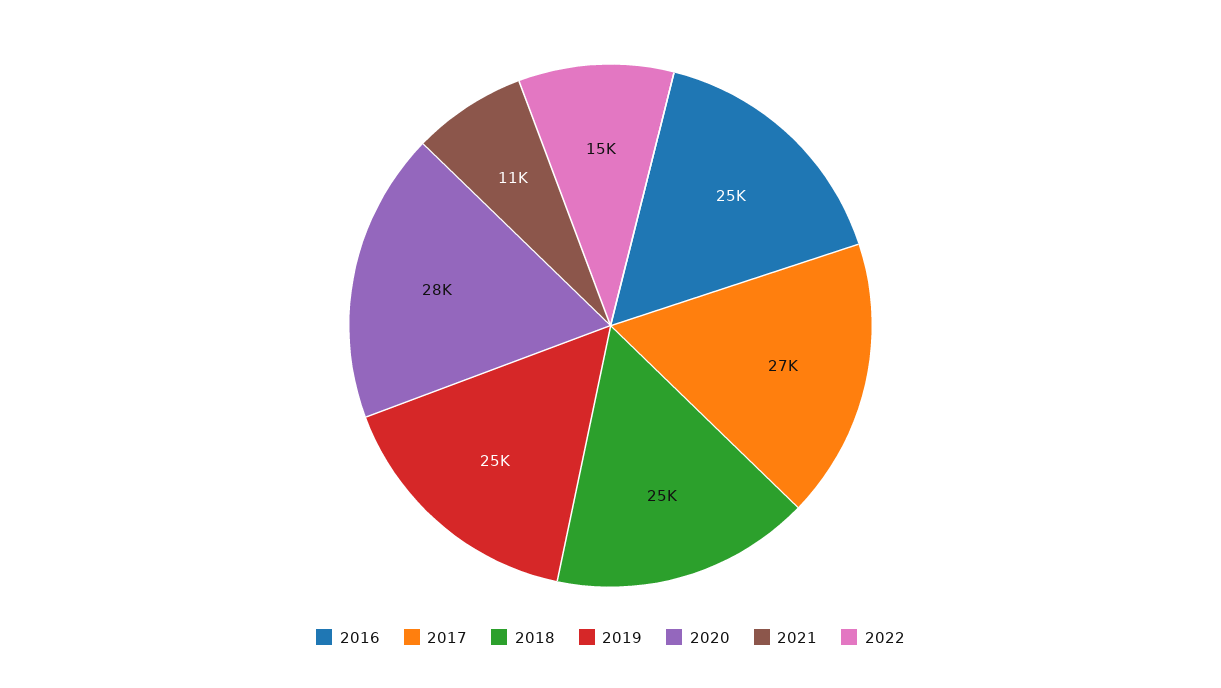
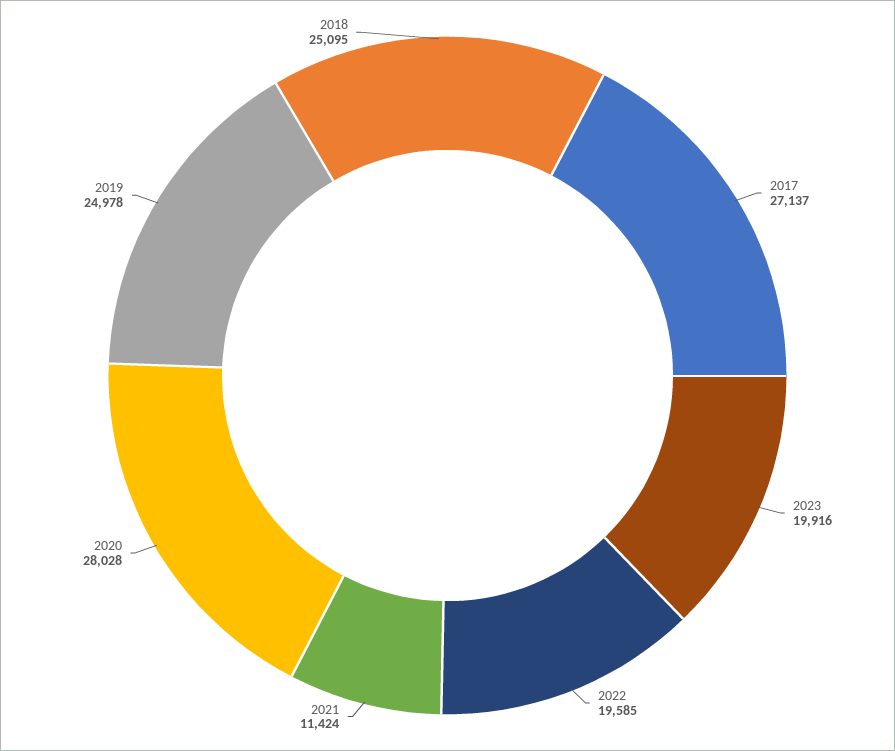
2016: 25000 -> none
2022: 15000 -> 19585
2023: none -> 19916

